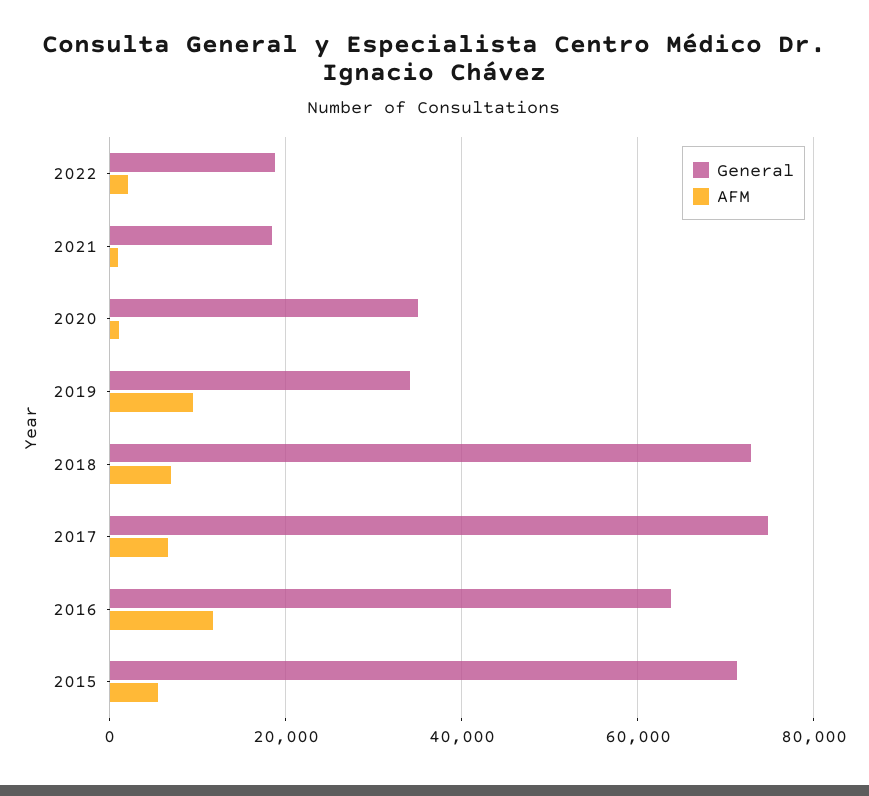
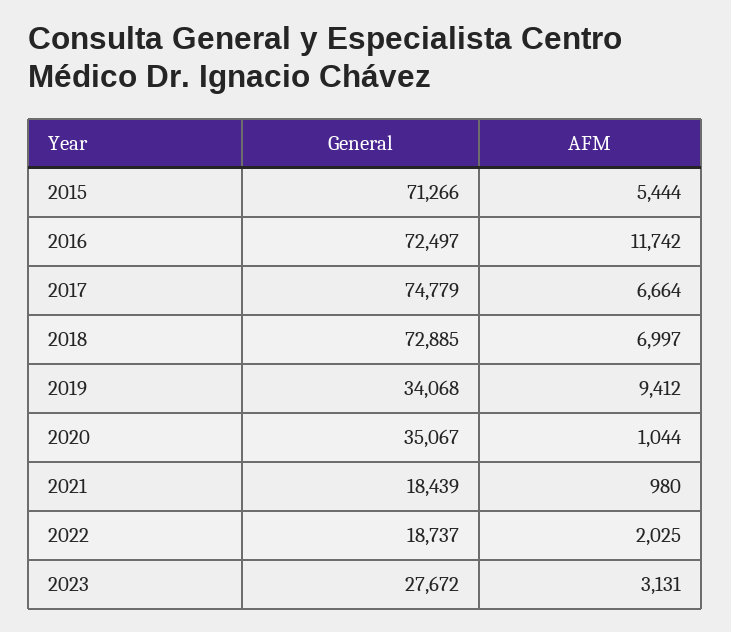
General, 2016: 64000 -> 72497
General, 2023: none -> 27672
AFM, 2023: none -> 3131

